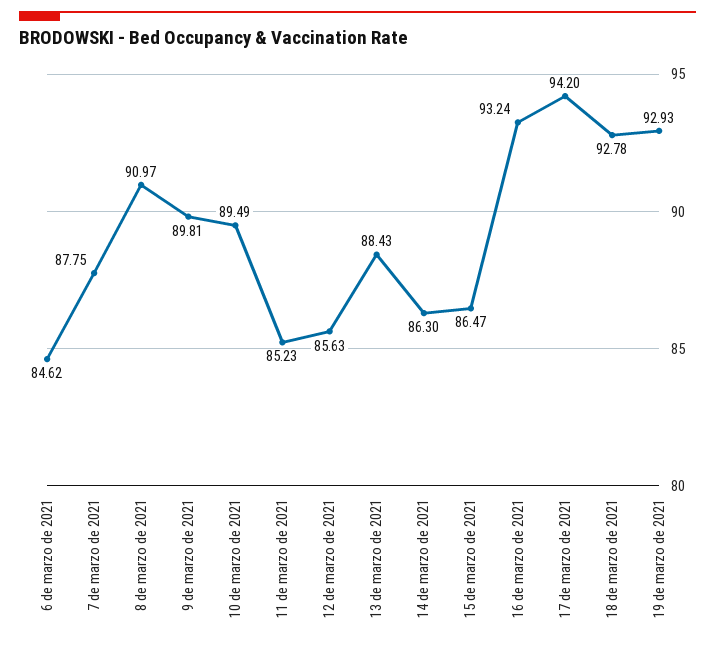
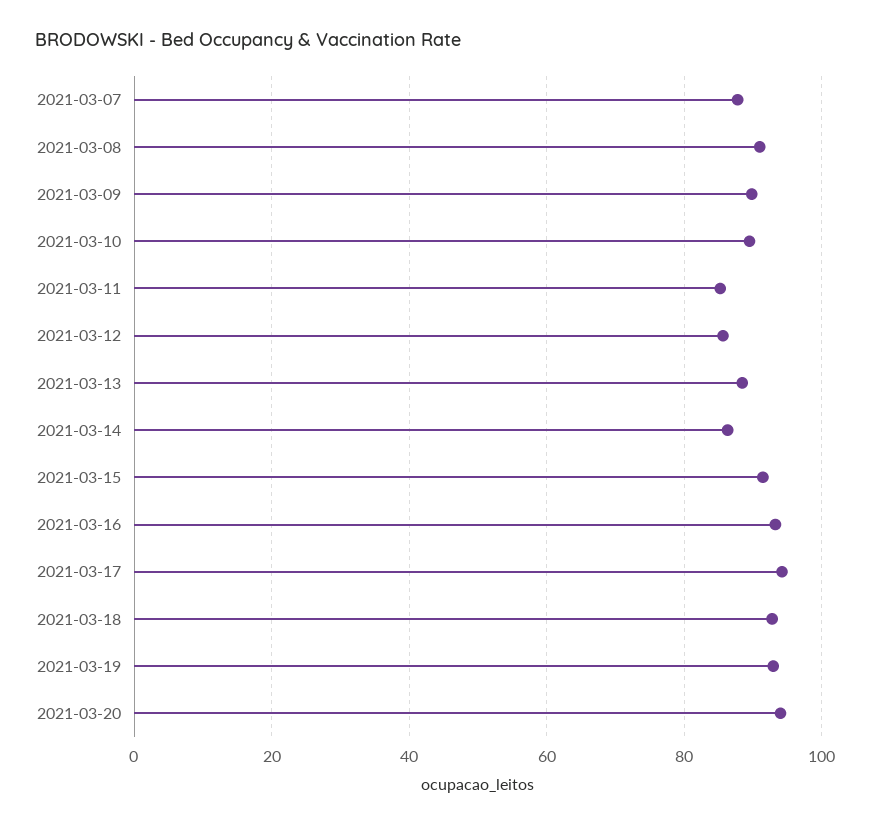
6 de marzo de 2021: 84.62 -> none
15 de marzo de 2021: 86.47 -> 92
2021-03-20: none -> 94

